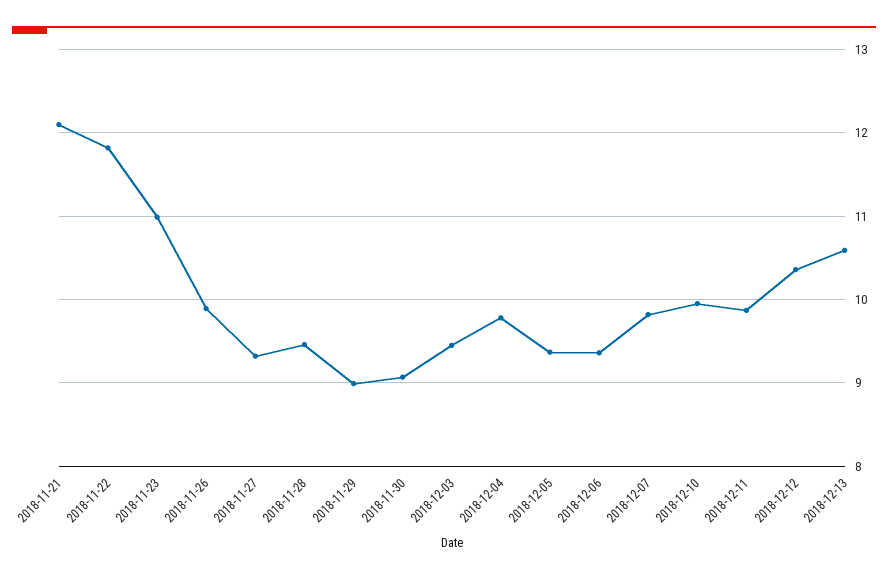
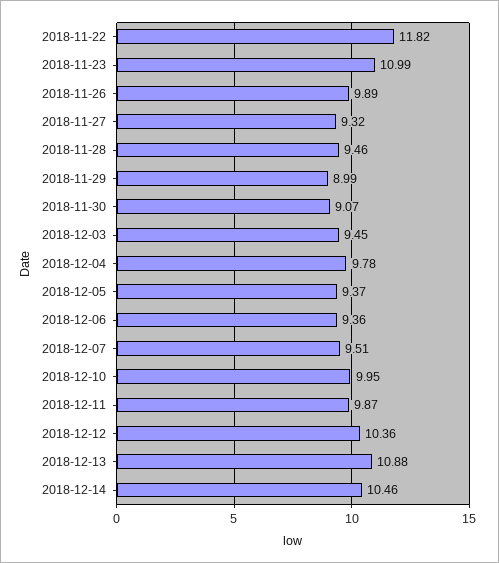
2018-11-21: 12.1 -> none
2018-12-07: 9.8 -> 9.51
2018-12-13: 10.6 -> 10.88
2018-12-14: none -> 10.46

